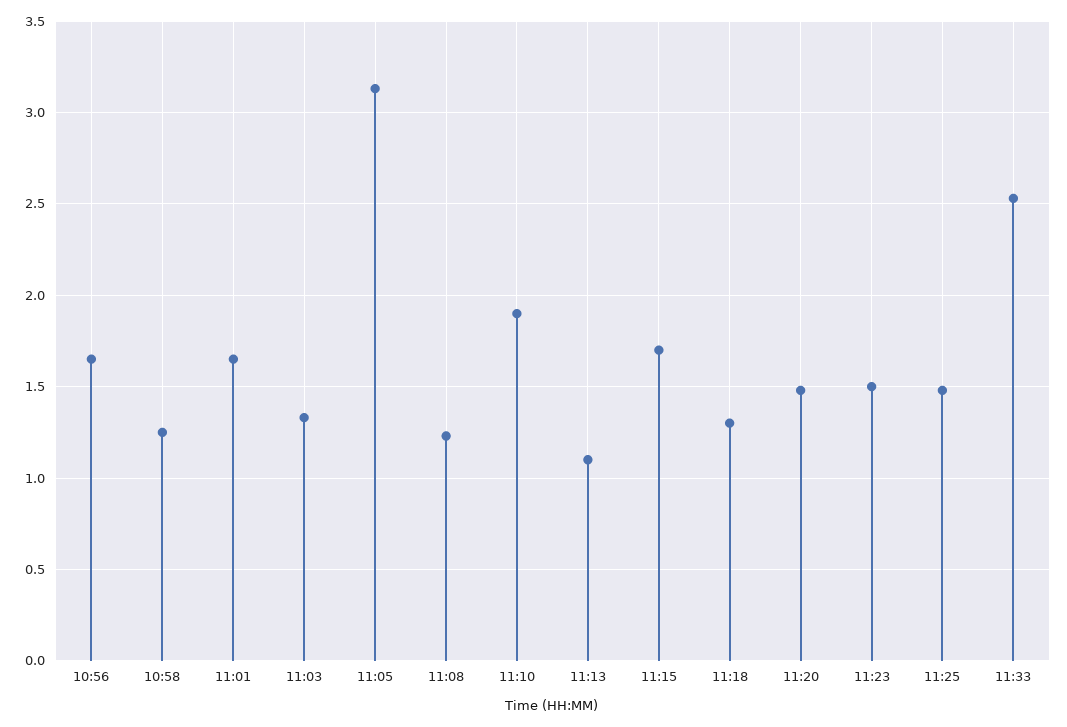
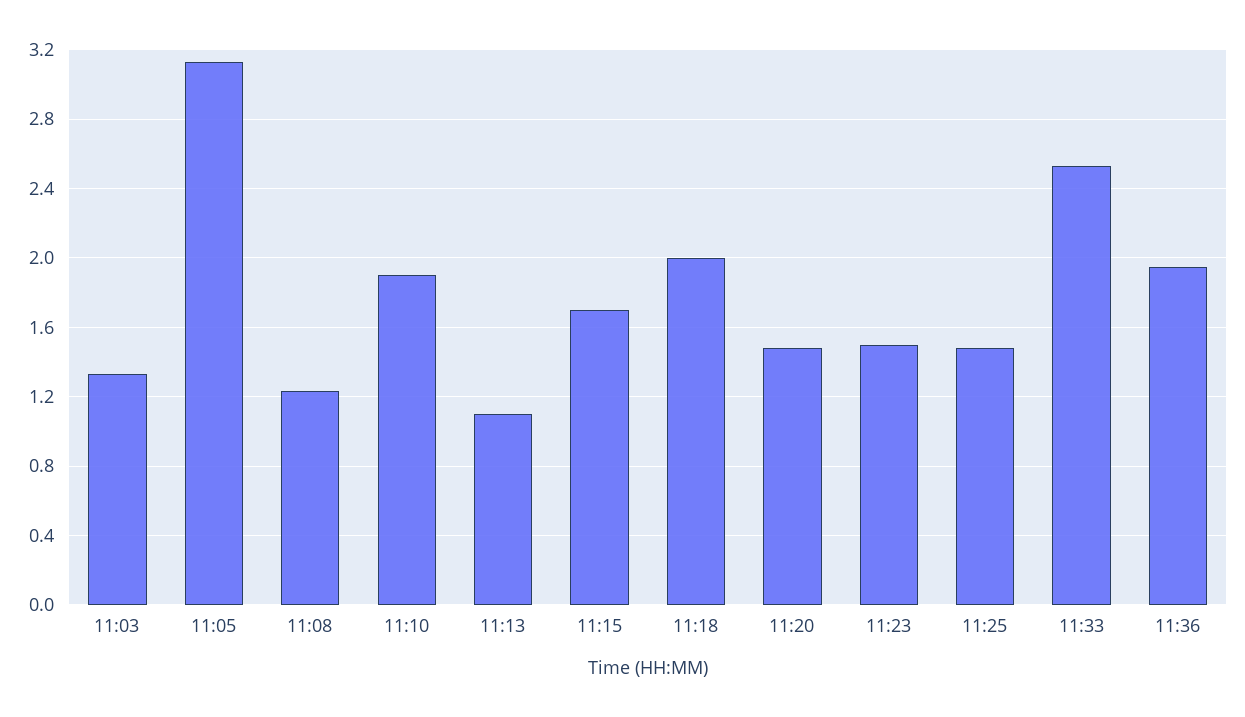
10:56: 1.65 -> none
10:58: 1.25 -> none
11:01: 1.65 -> none
11:18: 1.3 -> 2
11:36: none -> 1.95

